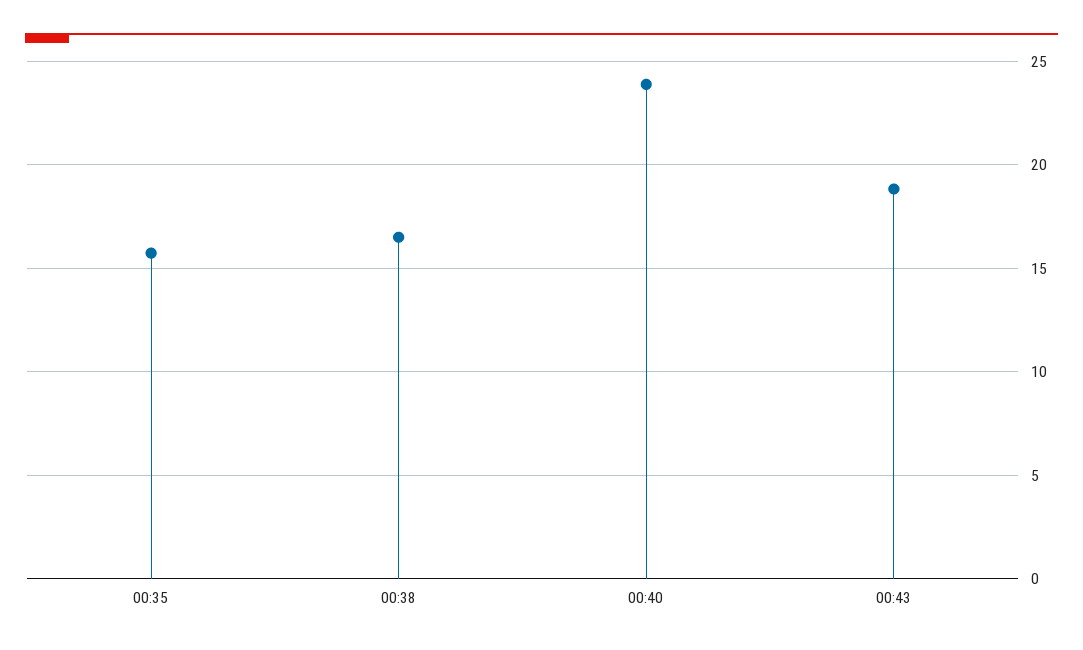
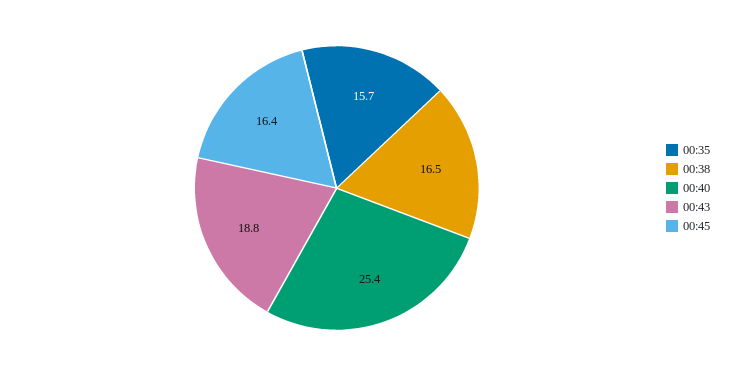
00:40: 24 -> 25.4
00:45: none -> 16.4

